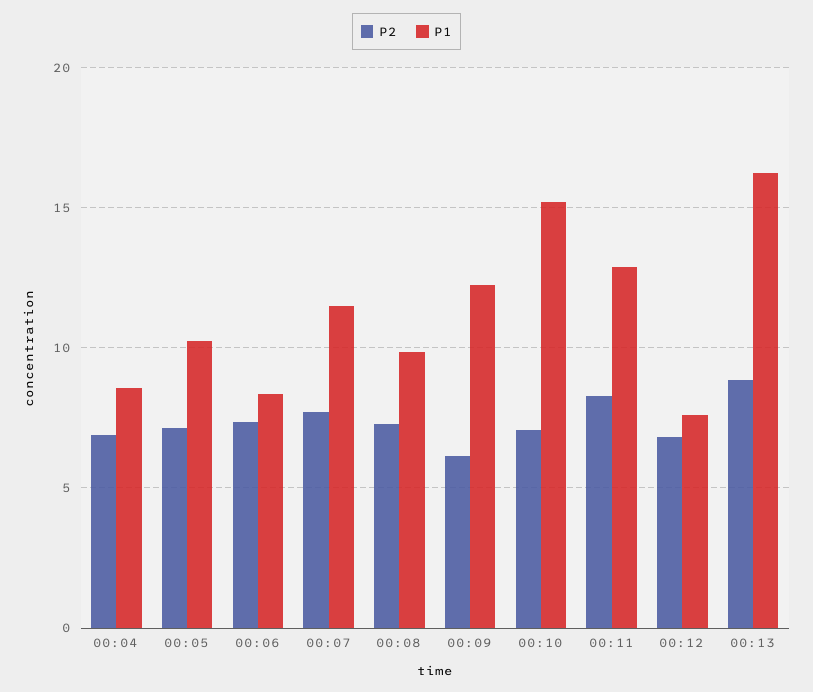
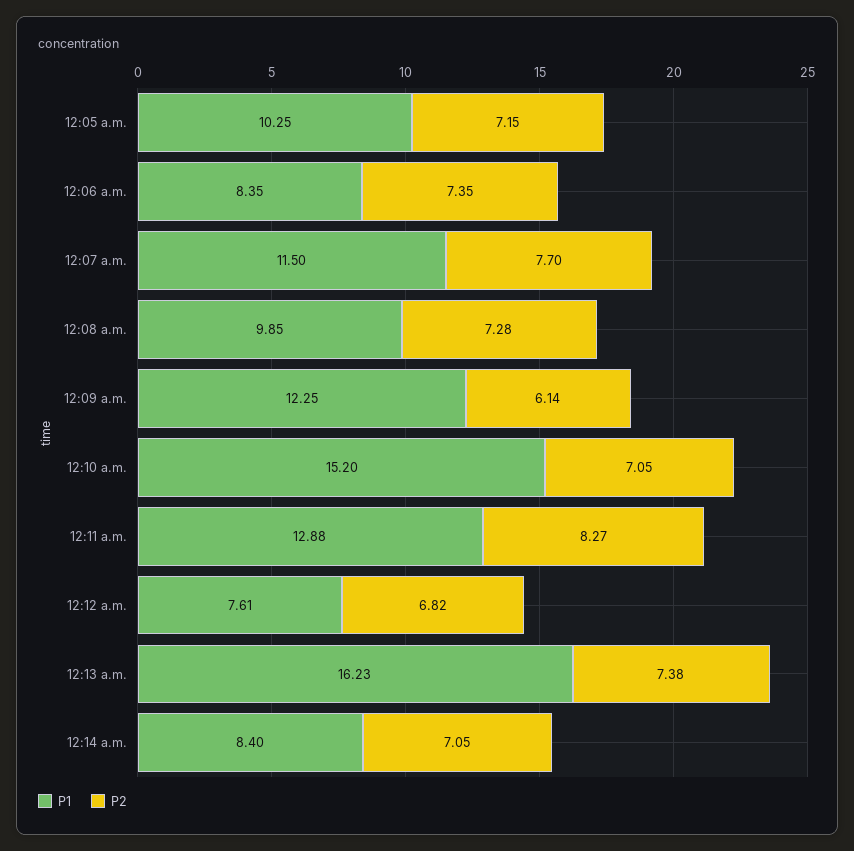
P2, 00:04: 7 -> none
P1, 00:04: 8.5 -> none
P2, 00:13: 9 -> 7.38
P1, 12:14 a.m.: none -> 8.4
P2, 12:14 a.m.: none -> 7.05

